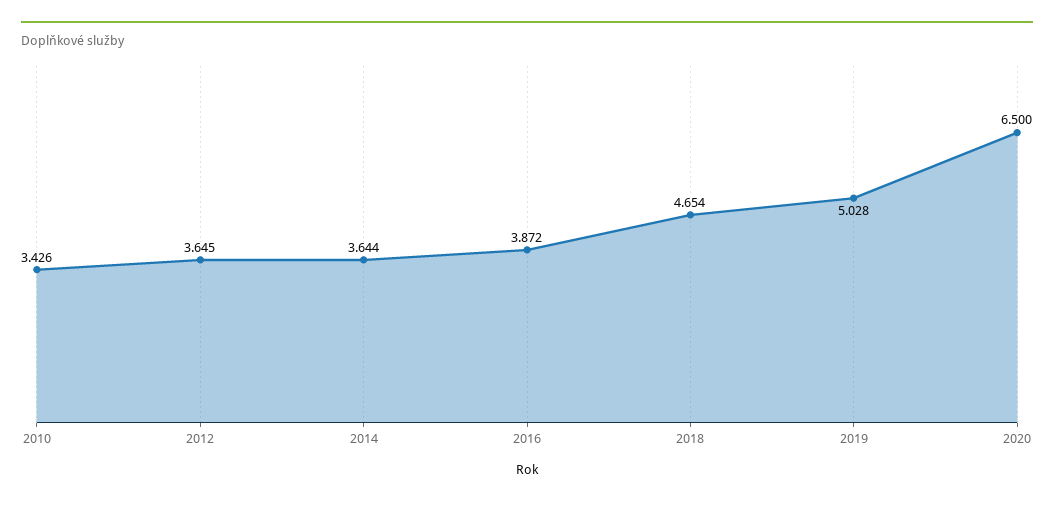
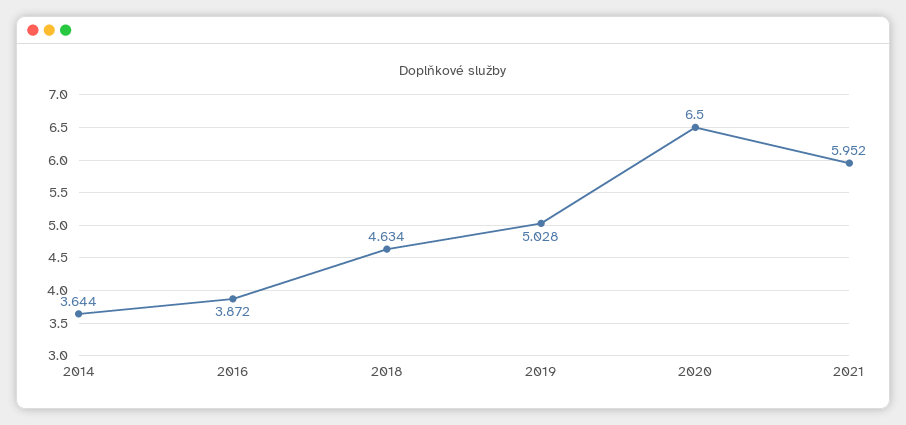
2010: 3.426 -> none
2012: 3.645 -> none
2018: 4.654 -> 4.634
2021: none -> 5.952

